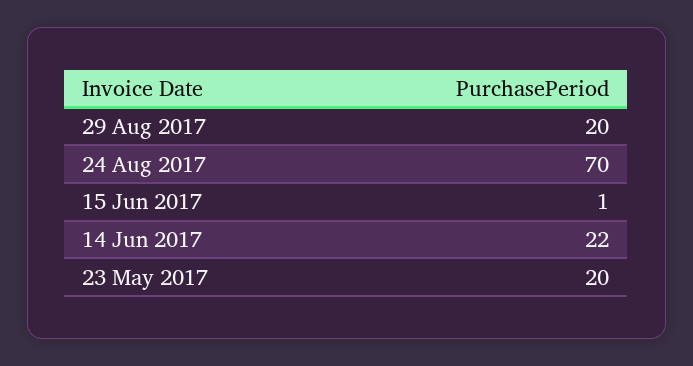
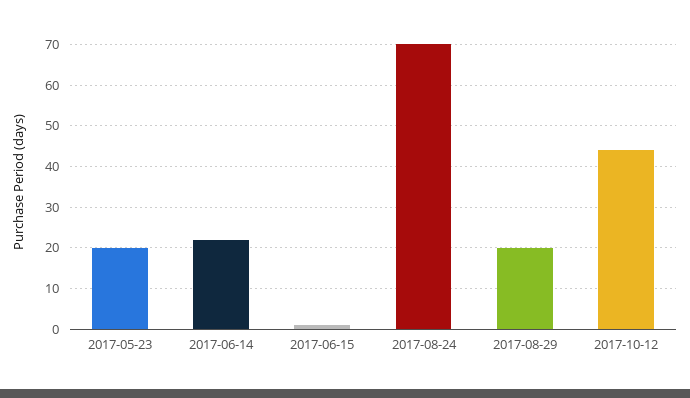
2017-10-12: none -> 45

